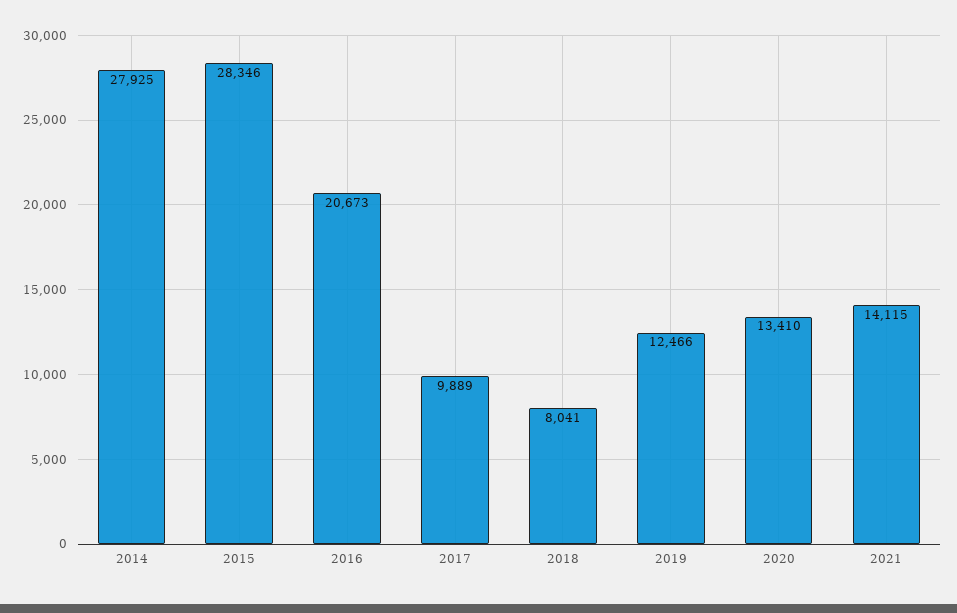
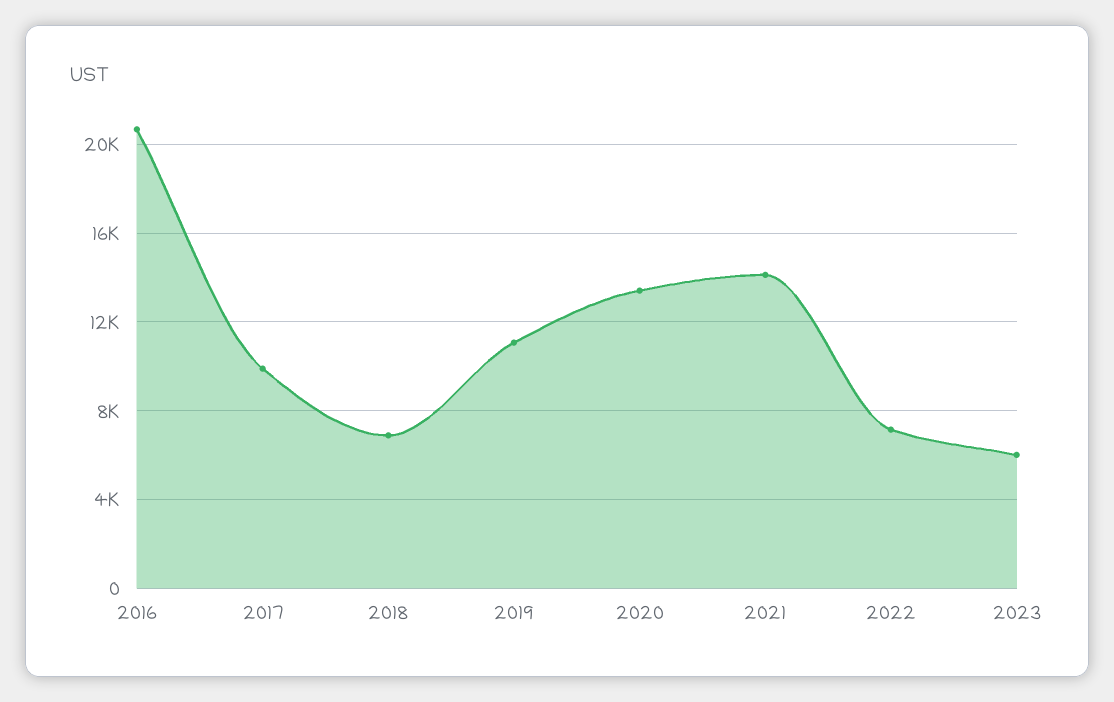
2014: 27925 -> none
2015: 28346 -> none
2018: 8041 -> 7000
2019: 12466 -> 11000
2022: none -> 7000
2023: none -> 6000

